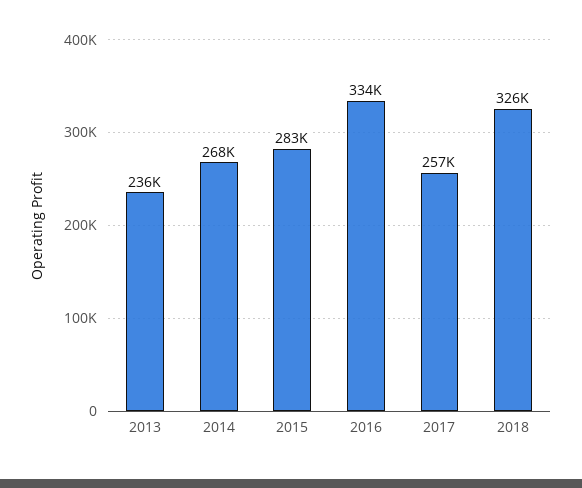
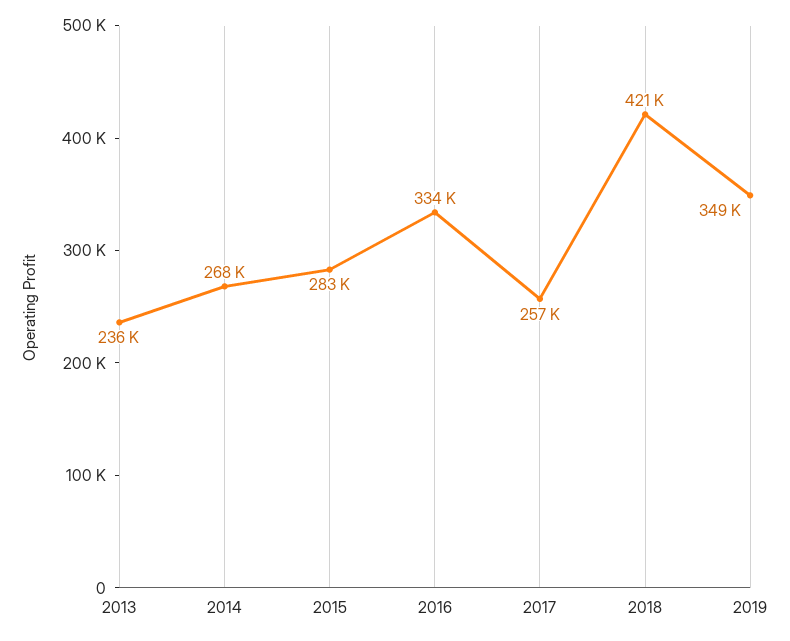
2018: 326000 -> 421000
2019: none -> 349000

